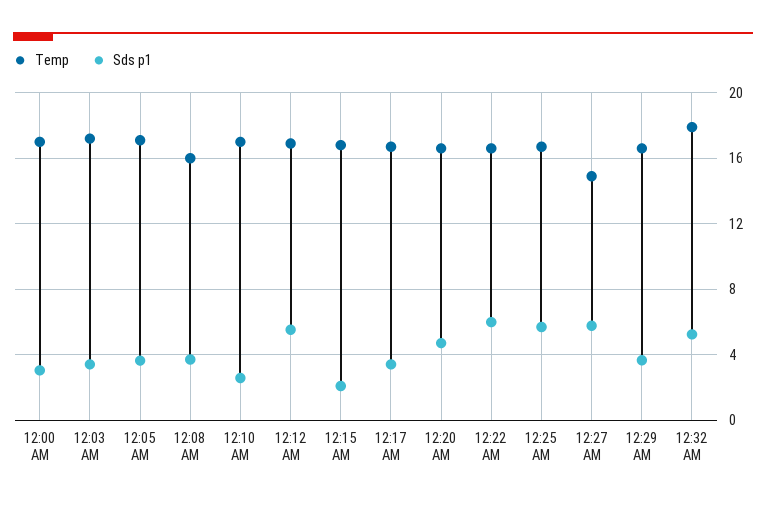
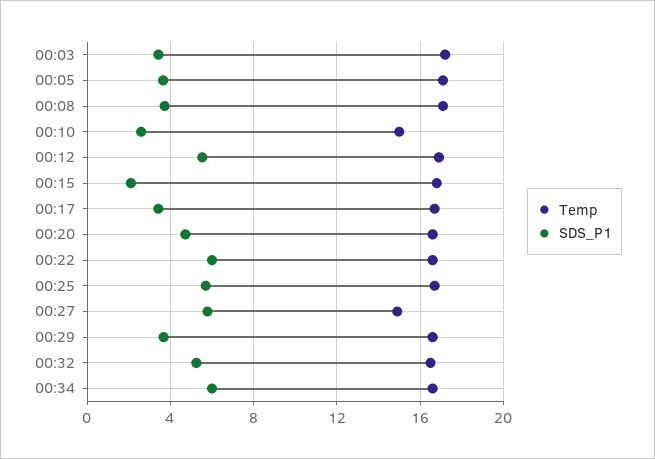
Temp, 12:00 AM: 17 -> none
Sds p1, 12:00 AM: 3 -> none
Temp, 12:08 AM: 16 -> 17
Temp, 12:10 AM: 17 -> 15
Temp, 12:32 AM: 18 -> 16.5
Temp, 00:34: none -> 16.5
Sds p1, 00:34: none -> 6

